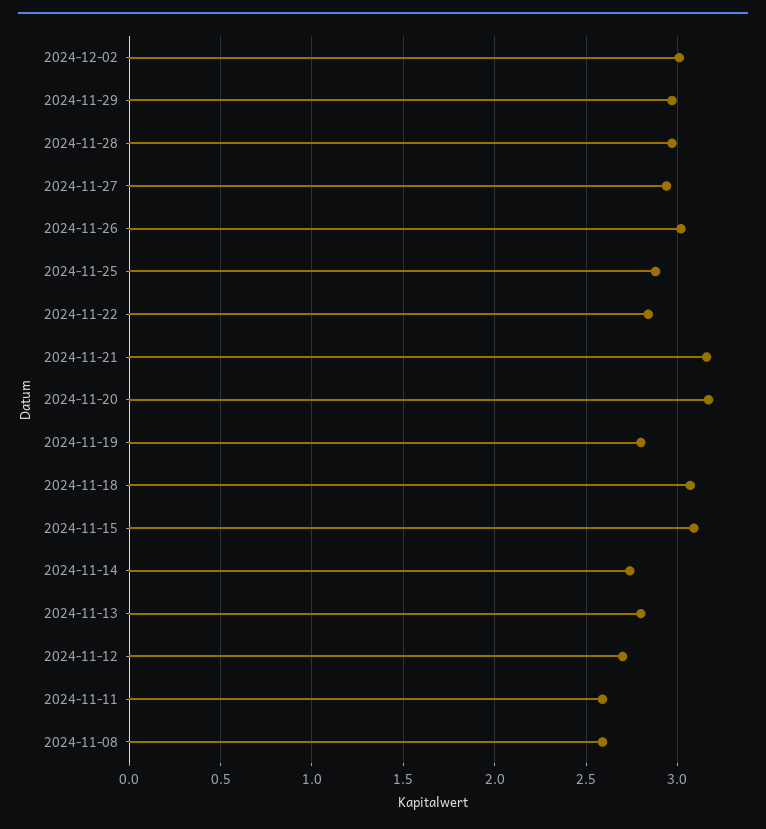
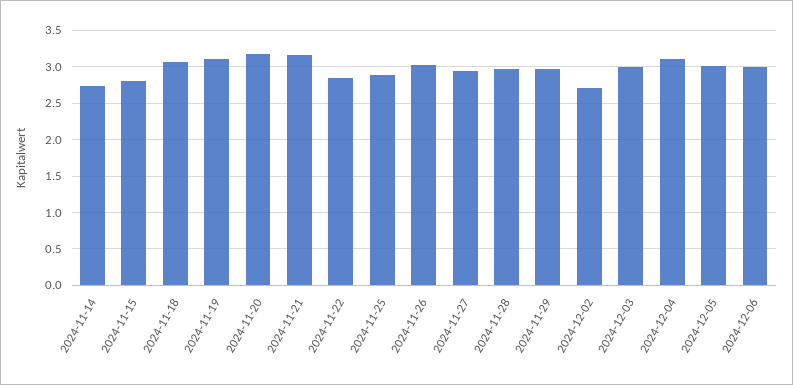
2024-12-02: 3 -> 2.7
2024-11-19: 2.8 -> 3.1
2024-11-15: 3.1 -> 2.8
2024-11-13: 2.8 -> none
2024-11-12: 2.7 -> none
2024-11-11: 2.6 -> none
2024-11-08: 2.6 -> none
2024-12-03: none -> 3
2024-12-04: none -> 3.1
2024-12-05: none -> 3
2024-12-06: none -> 3

